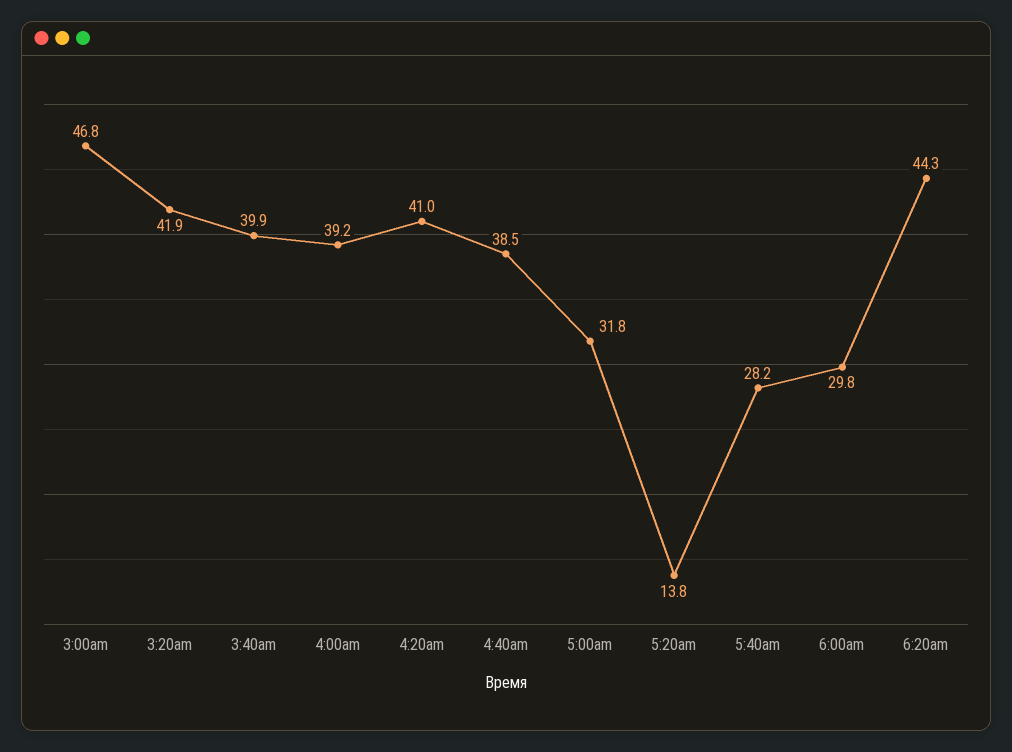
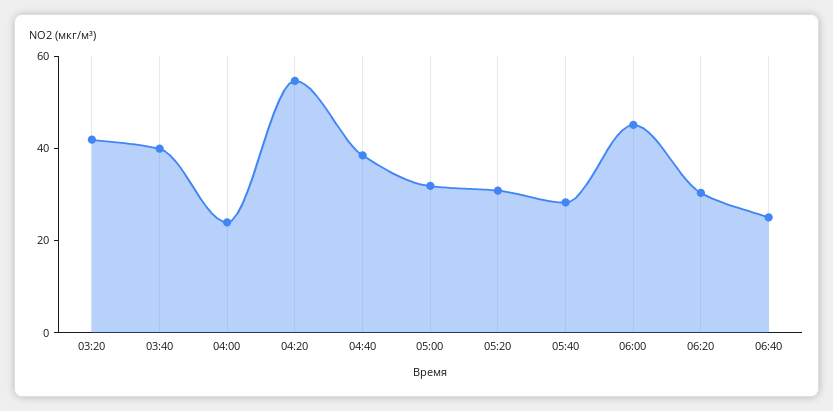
3:00am: 46.8 -> none
4:00am: 39.2 -> 25
4:20am: 41 -> 55
5:20am: 13.8 -> 30
6:00am: 29.8 -> 45
6:20am: 44.3 -> 30
06:40: none -> 25

